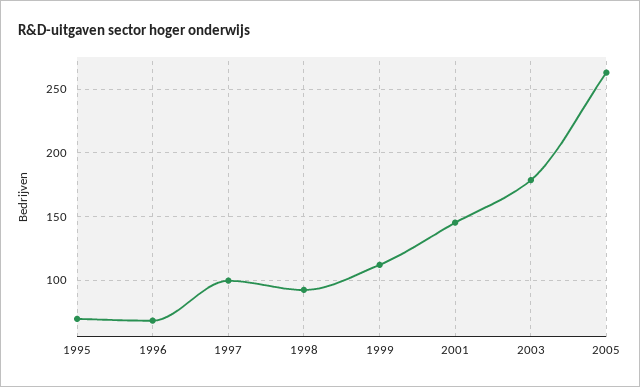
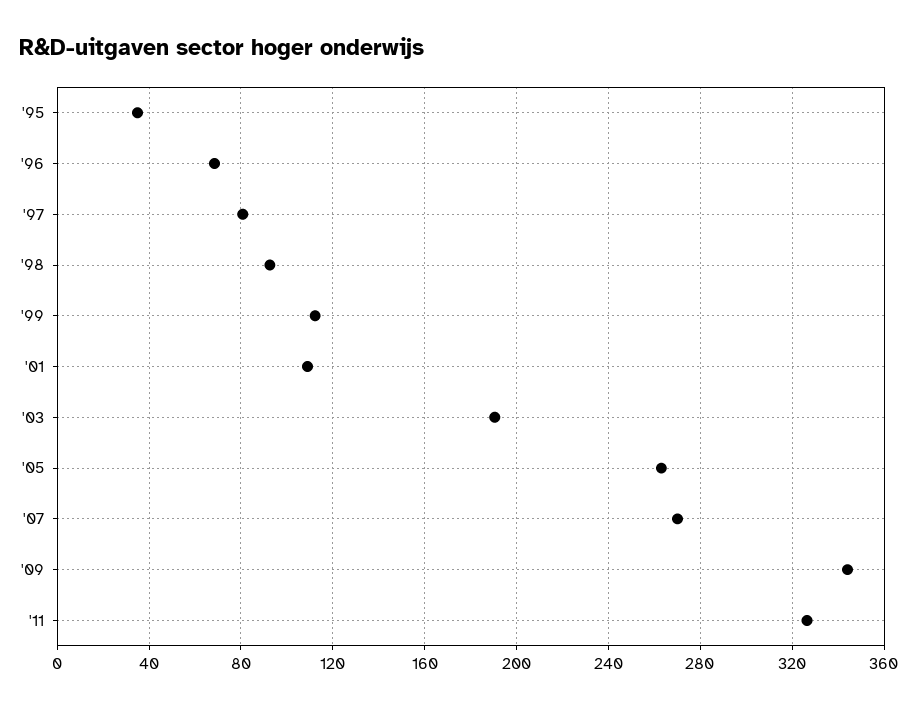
1995: 70 -> 35
1997: 100 -> 80
2001: 145 -> 110
2003: 180 -> 190
'07: none -> 270
'09: none -> 345
'11: none -> 325

